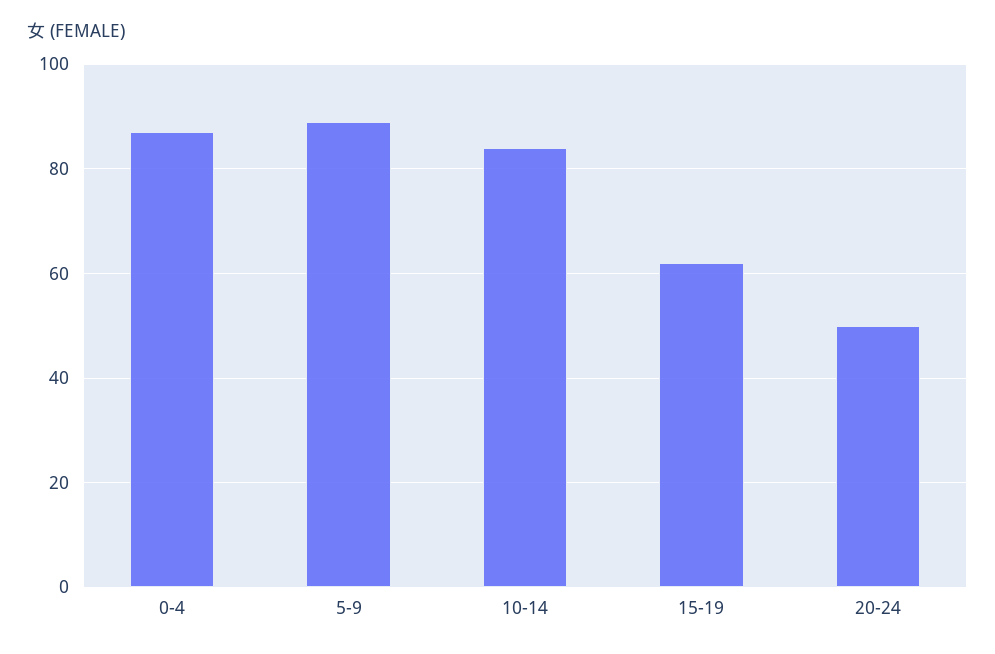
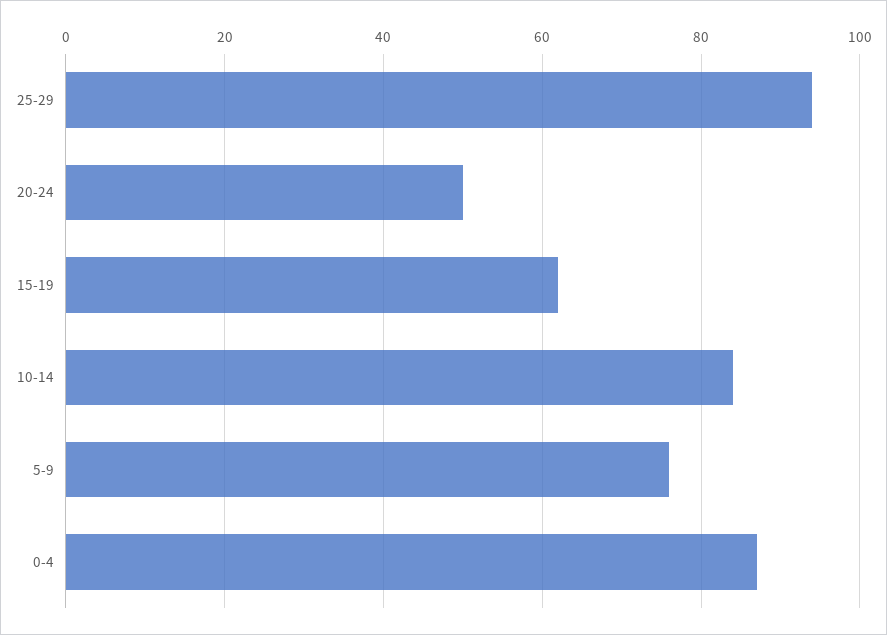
5-9: 90 -> 75
25-29: none -> 95

